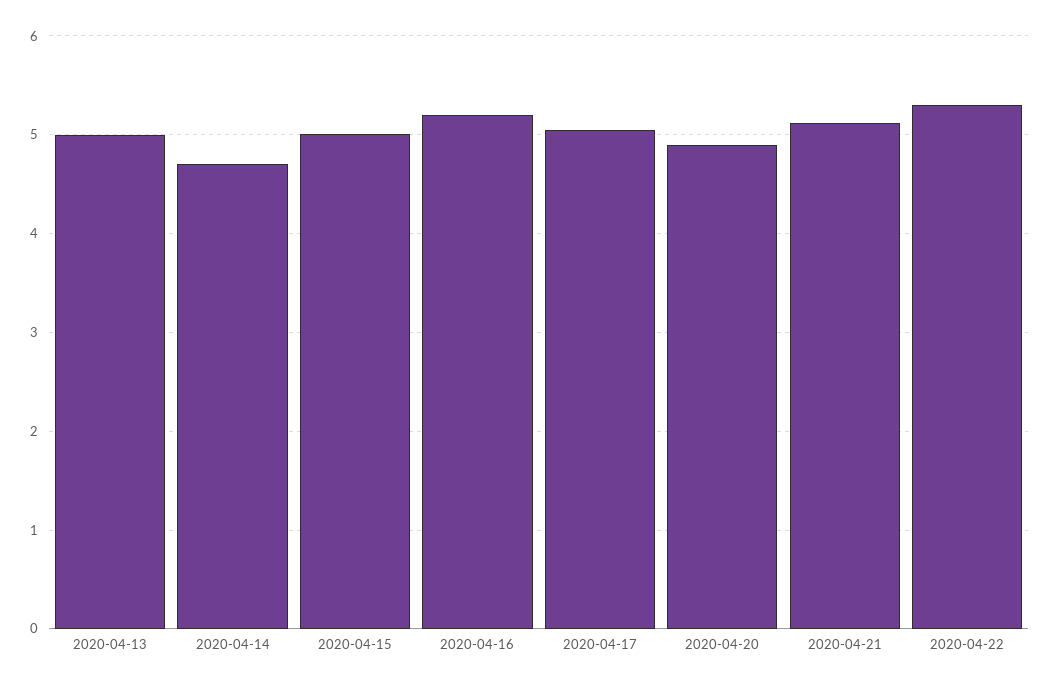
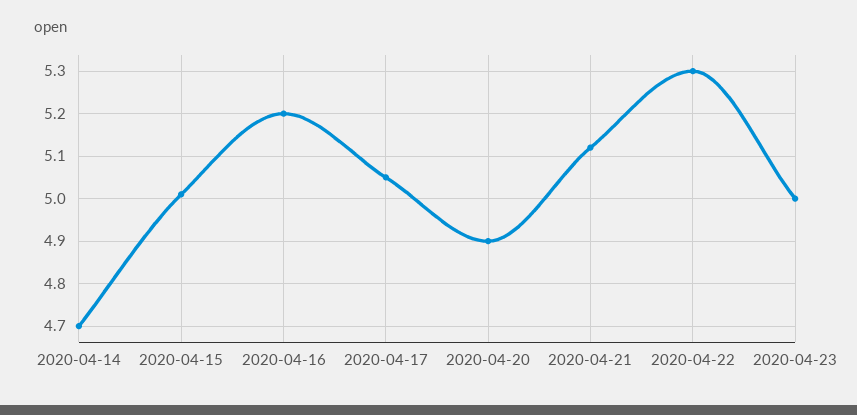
2020-04-13: 5 -> none
2020-04-23: none -> 5

